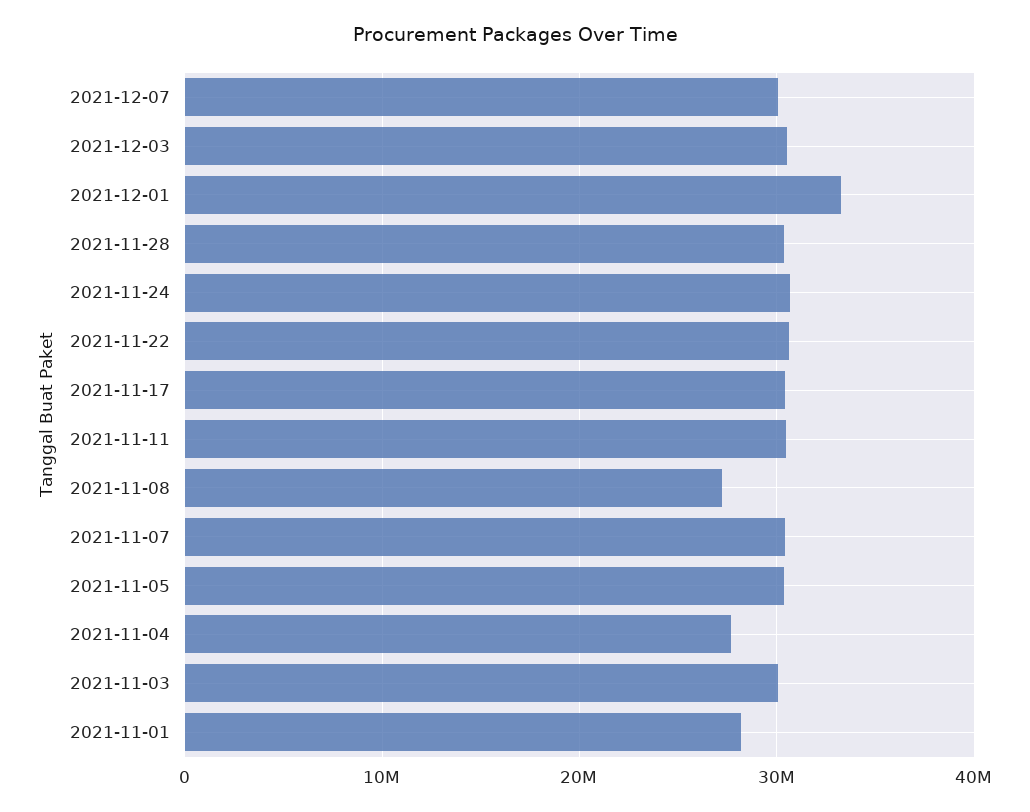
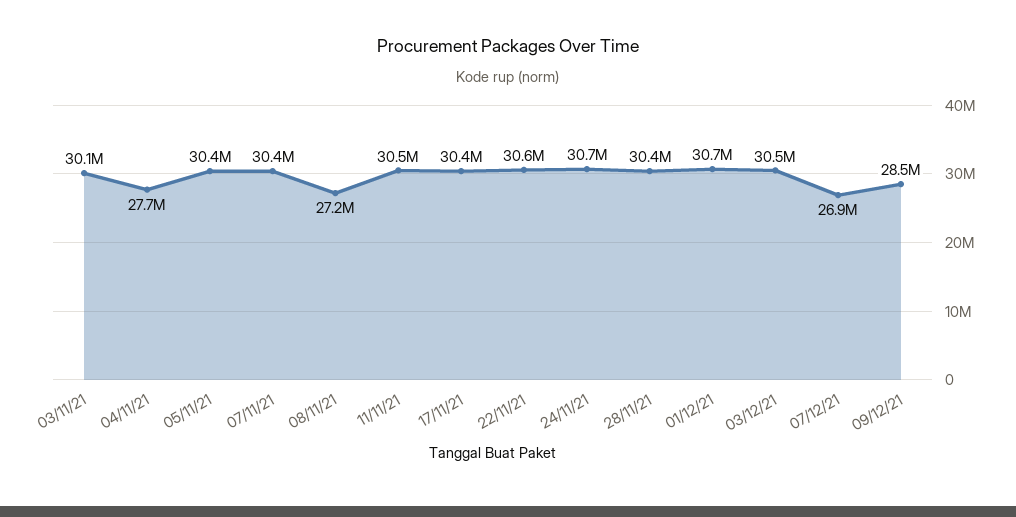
2021-12-07: 30000000 -> 26900000
2021-12-01: 33000000 -> 30700000
2021-11-01: 28000000 -> none
09/12/21: none -> 28500000

